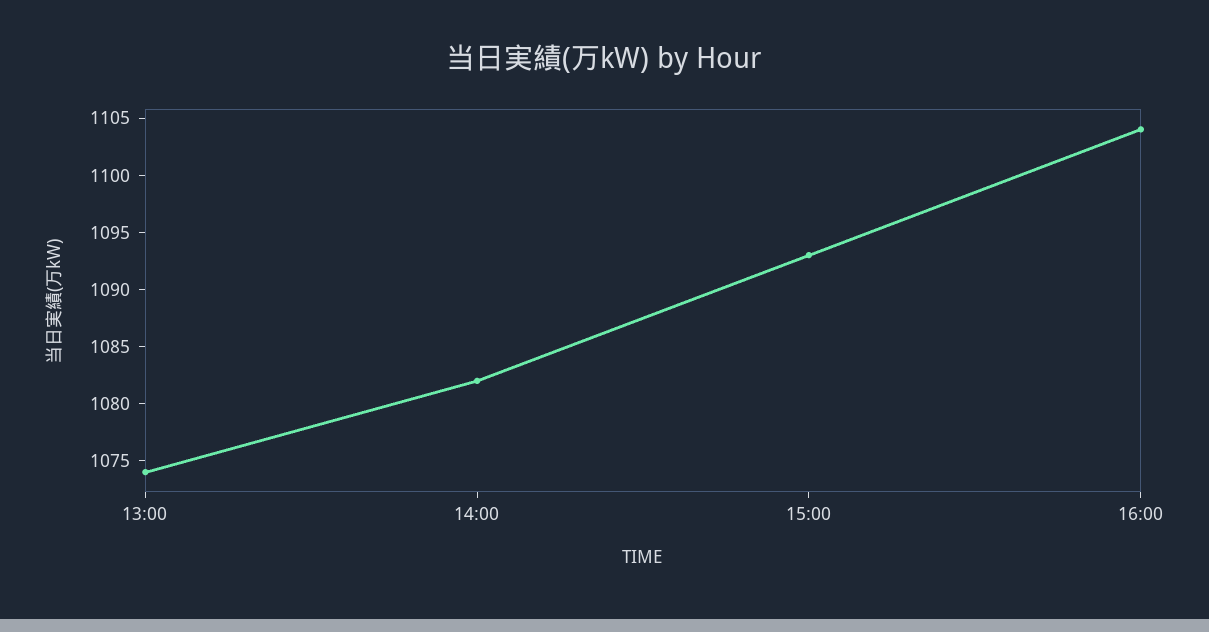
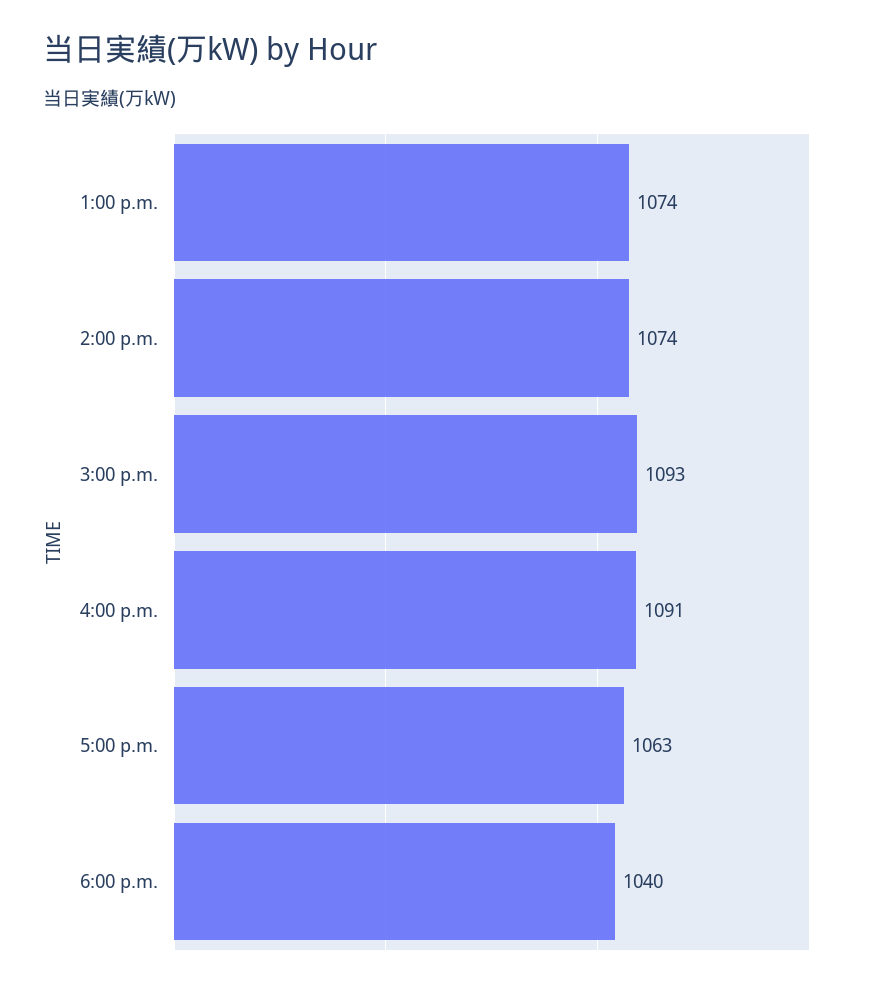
14:00: 1082 -> 1074
16:00: 1104 -> 1091
5:00 p.m.: none -> 1063
6:00 p.m.: none -> 1040

